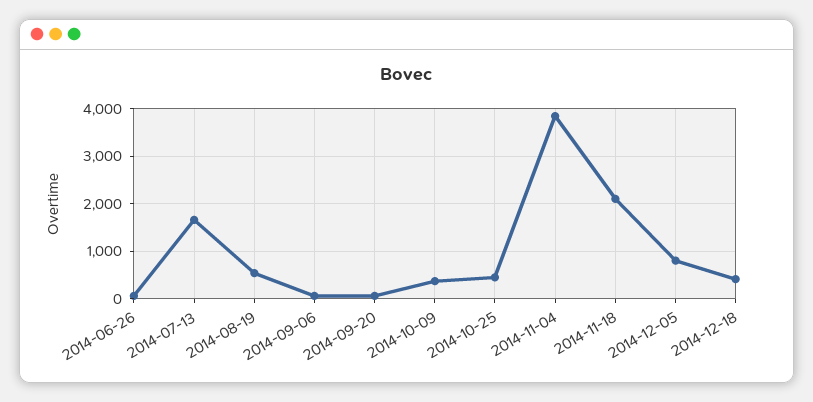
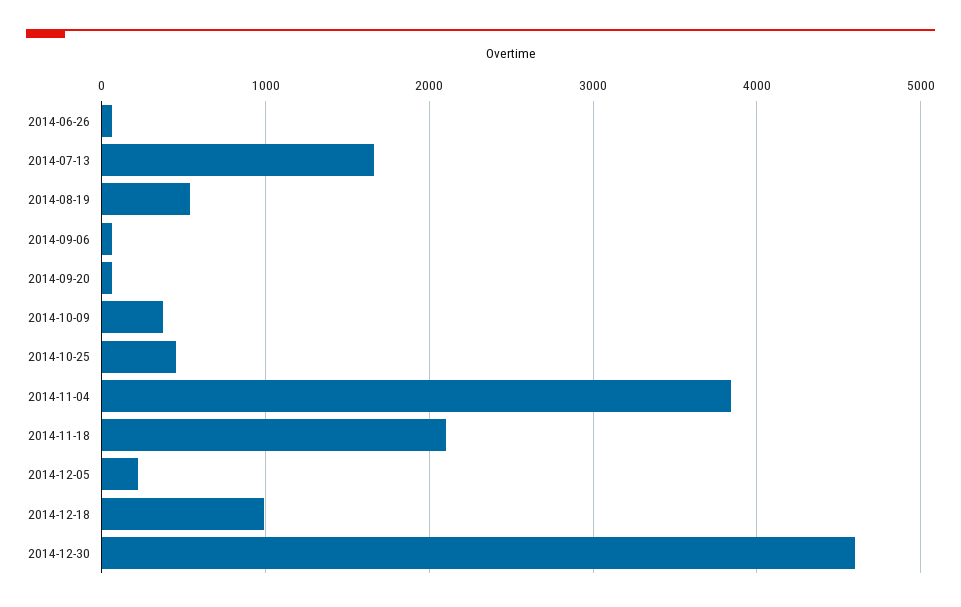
2014-12-05: 800 -> 200
2014-12-18: 400 -> 1000
2014-12-30: none -> 4600

